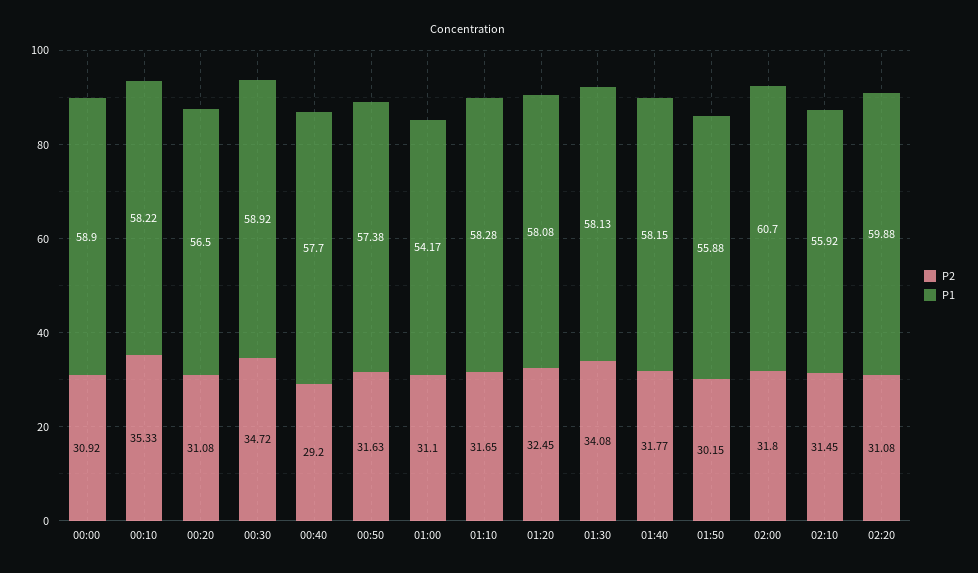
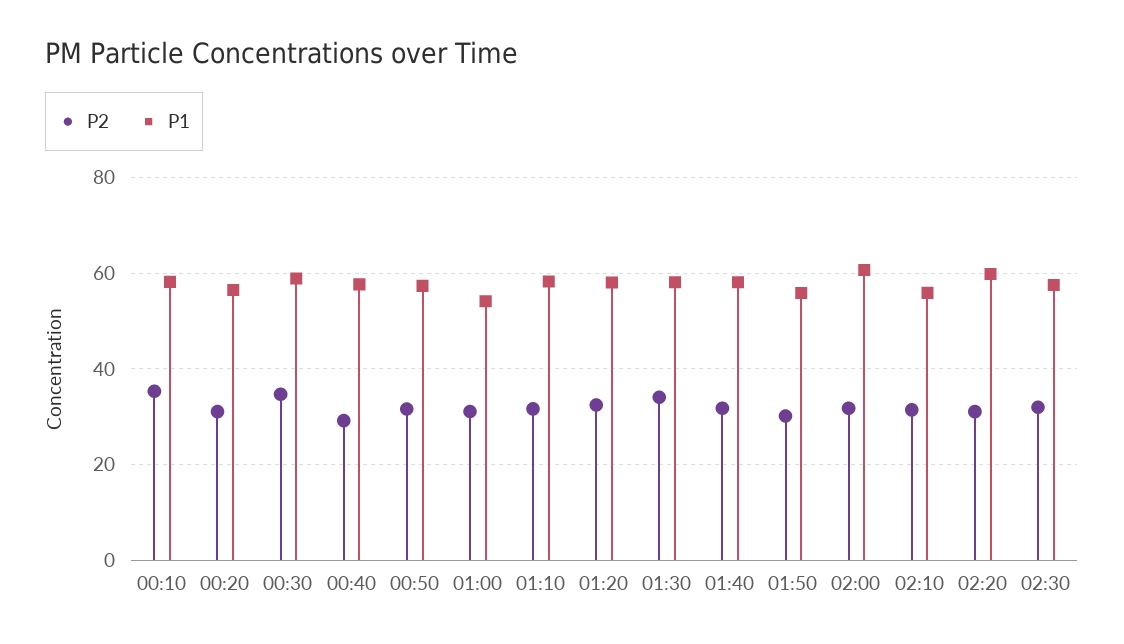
P2, 00:00: 30.92 -> none
P1, 00:00: 58.9 -> none
P2, 02:30: none -> 32
P1, 02:30: none -> 58

